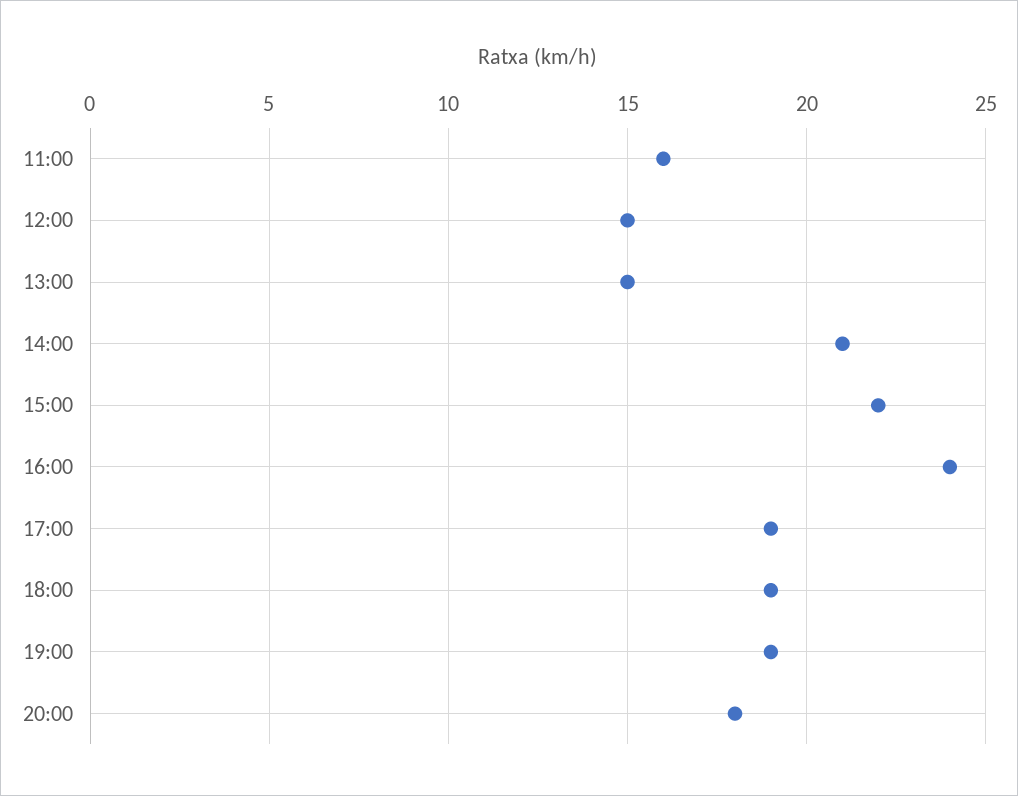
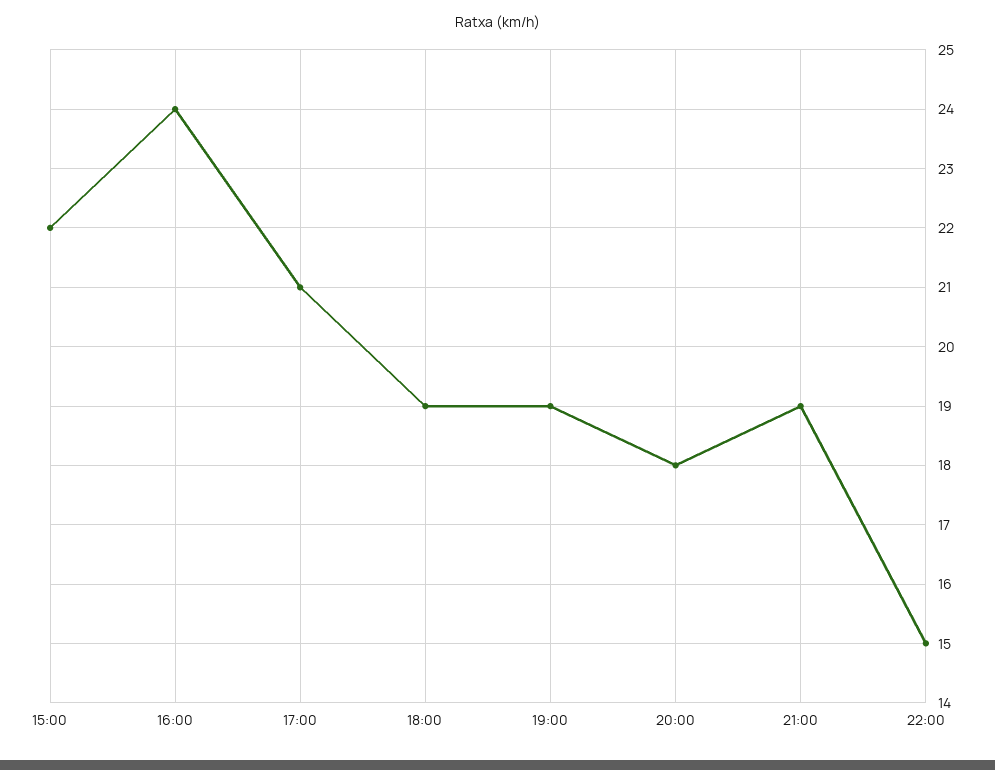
11:00: 16 -> none
12:00: 15 -> none
13:00: 15 -> none
14:00: 21 -> none
17:00: 19 -> 21
21:00: none -> 19
22:00: none -> 15

